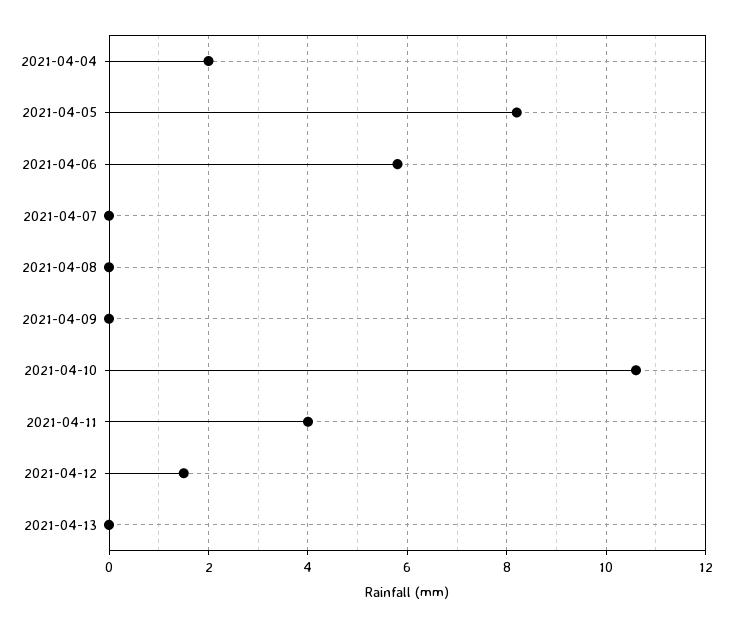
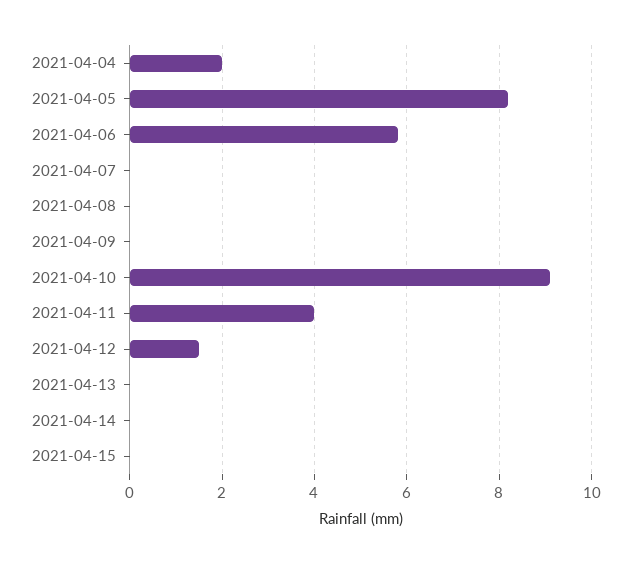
2021-04-10: 10.5 -> 9
2021-04-14: none -> 0
2021-04-15: none -> 0

